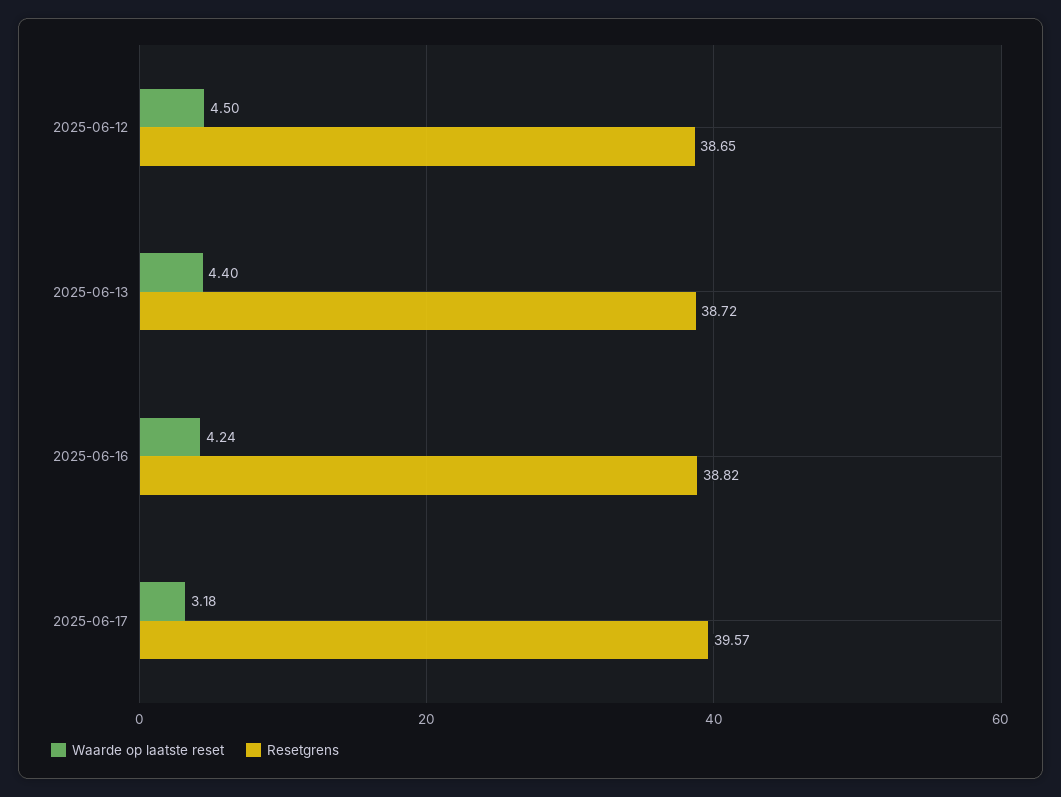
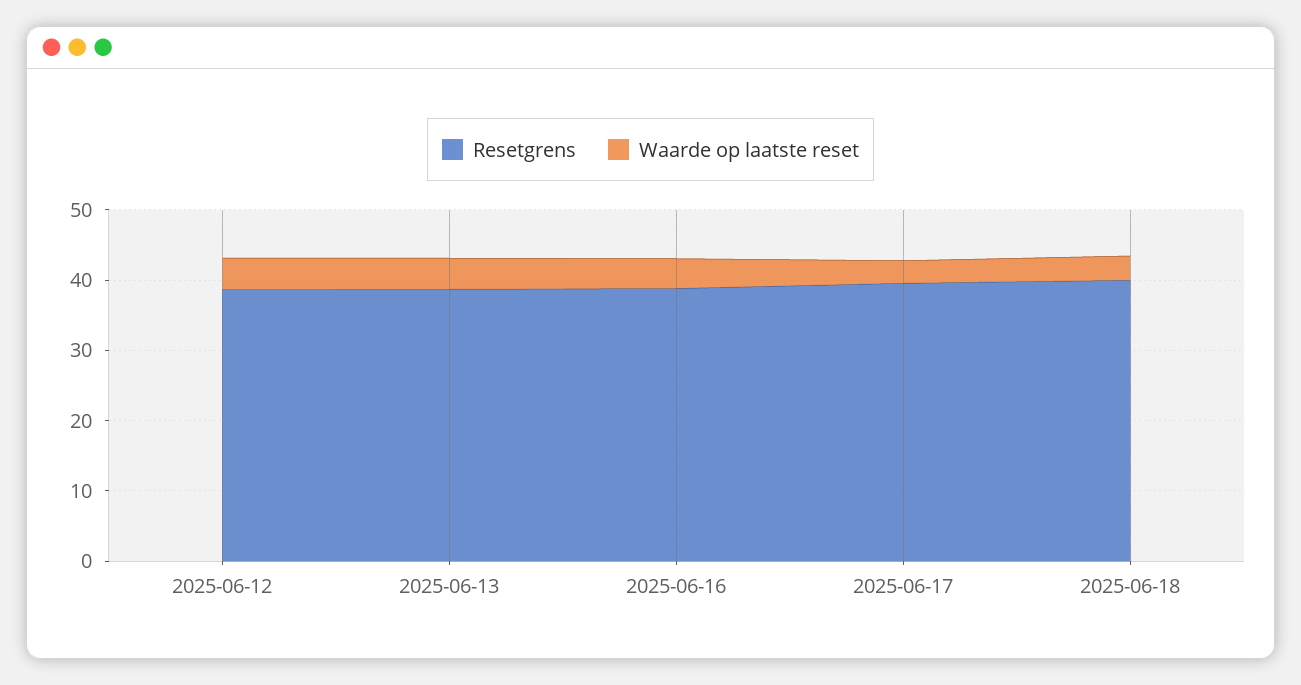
Resetgrens, 2025-06-18: none -> 40
Waarde op laatste reset, 2025-06-18: none -> 4

